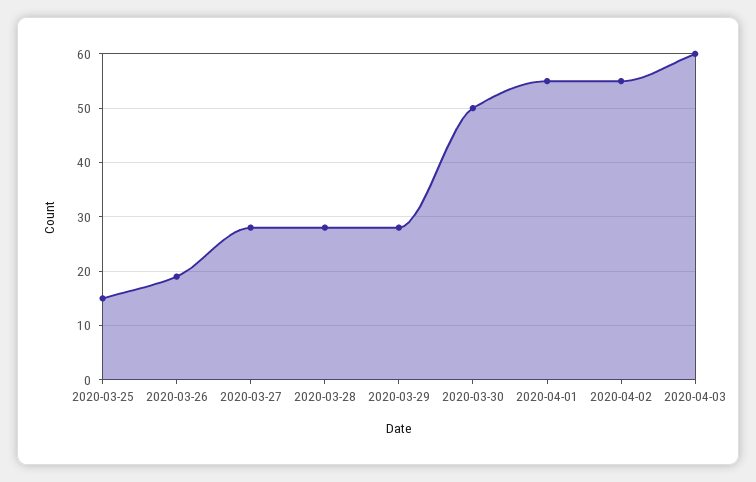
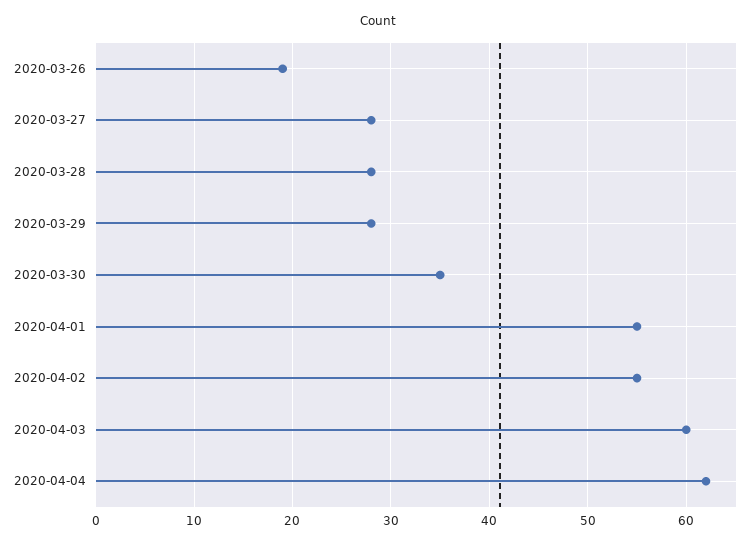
2020-03-25: 15 -> none
2020-03-30: 50 -> 35
2020-04-04: none -> 62

